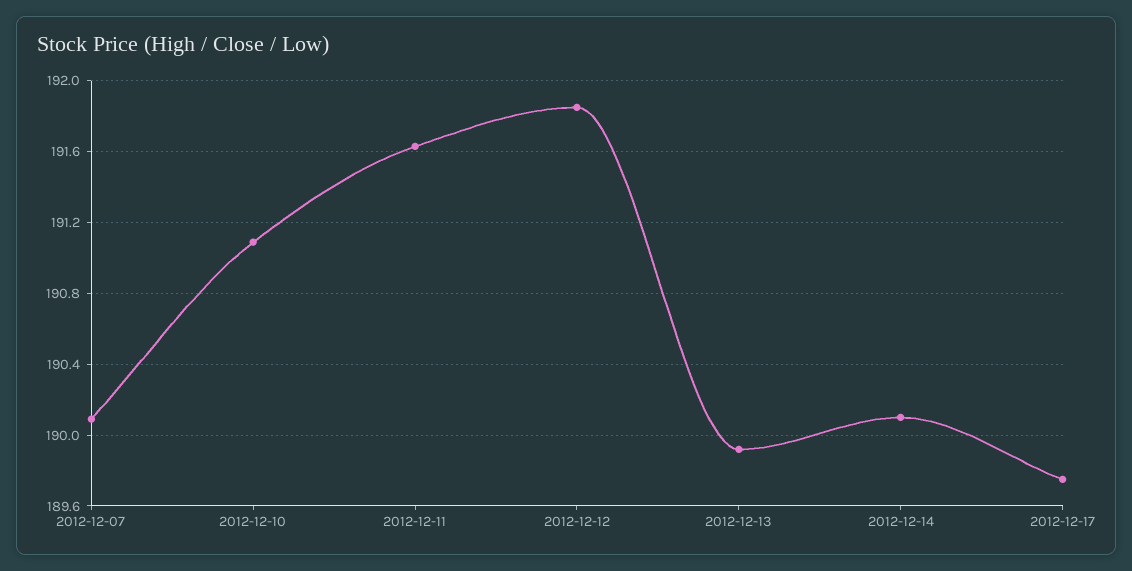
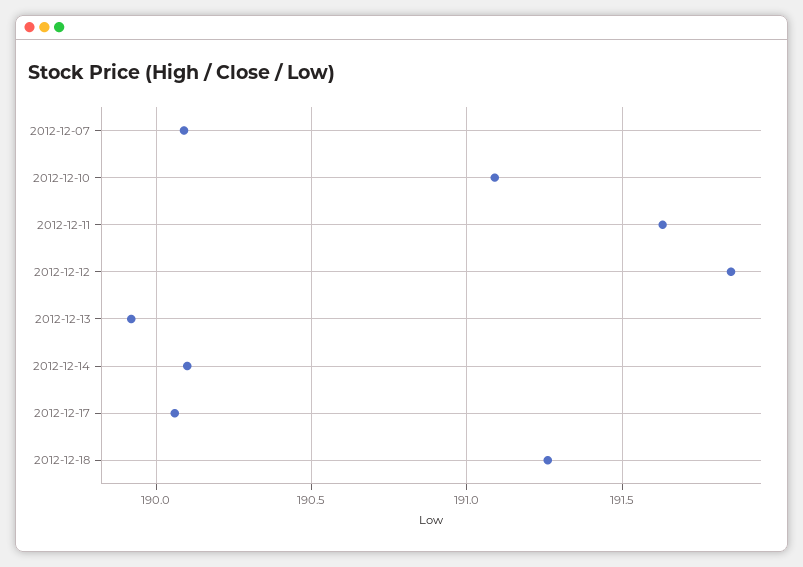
2012-12-17: 189.75 -> 190.05
2012-12-18: none -> 191.25

